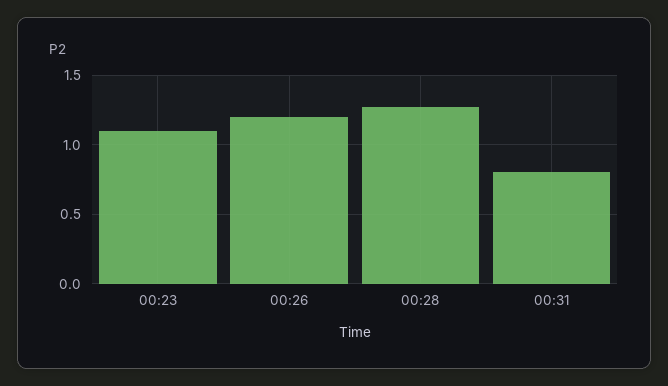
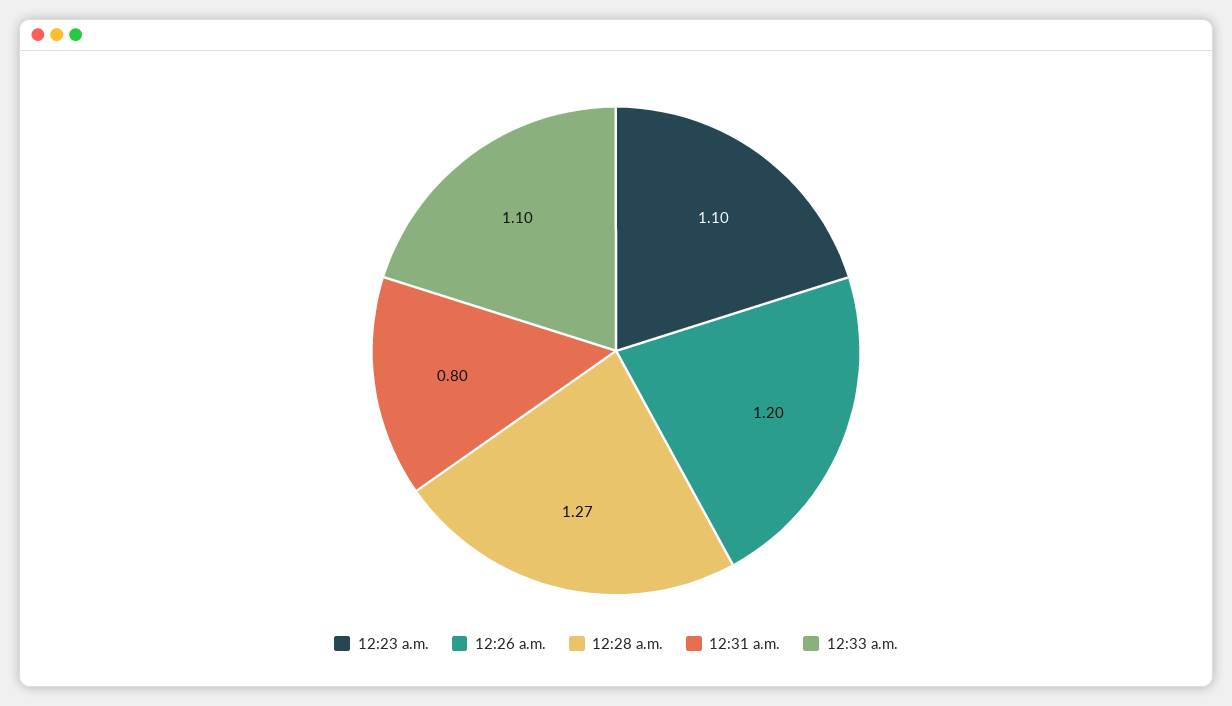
12:33 a.m.: none -> 1.1

